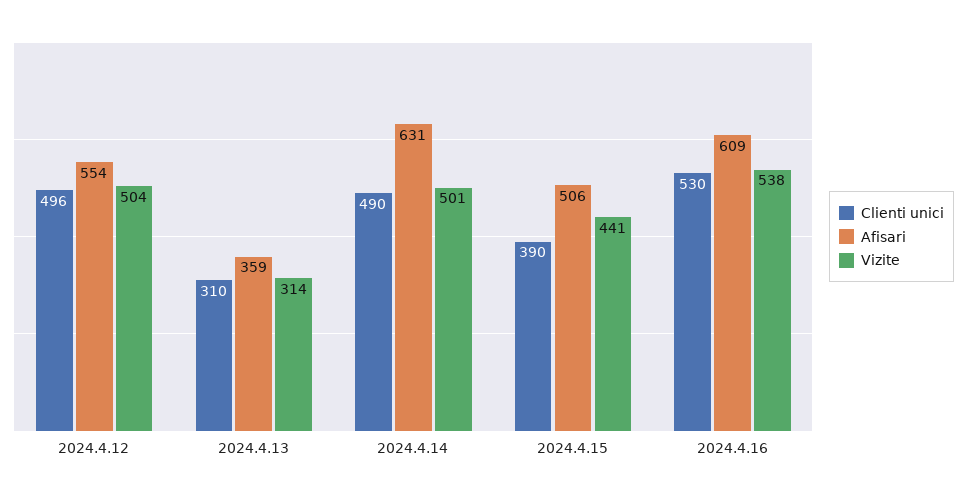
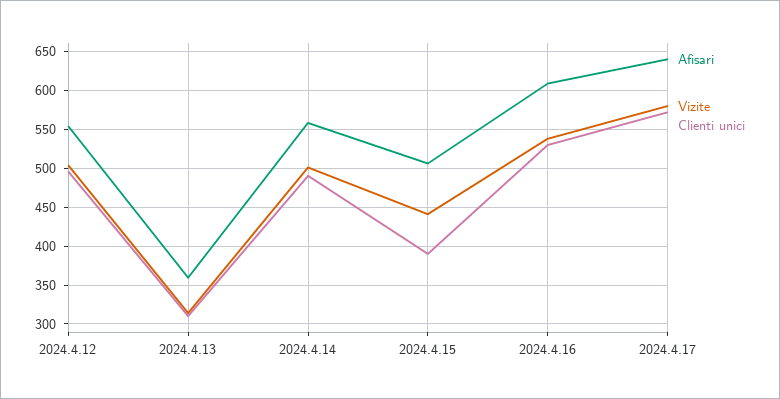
Afisari, 2024.4.14: 631 -> 560
Afisari, 2024.4.17: none -> 640
Vizite, 2024.4.17: none -> 580
Clienti unici, 2024.4.17: none -> 570

